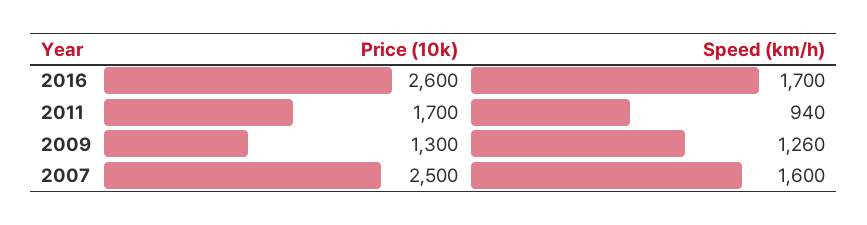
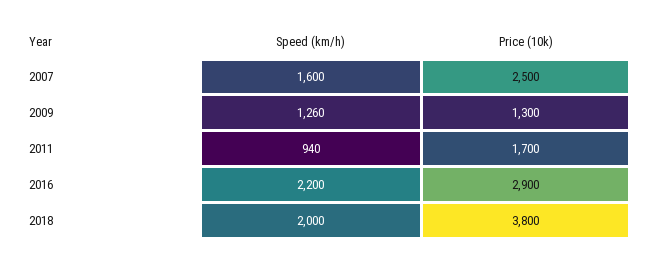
Price (10k), 2016: 2600 -> 2900
Speed (km/h), 2016: 1700 -> 2200
Speed (km/h), 2018: none -> 2000
Price (10k), 2018: none -> 3800

